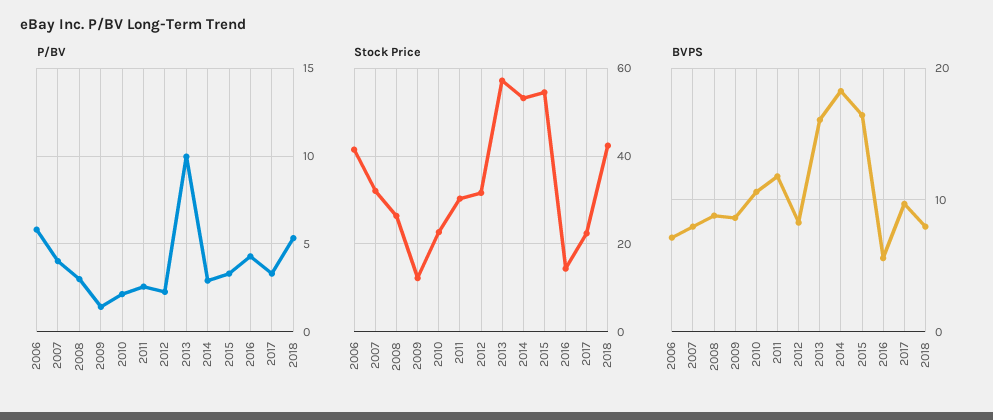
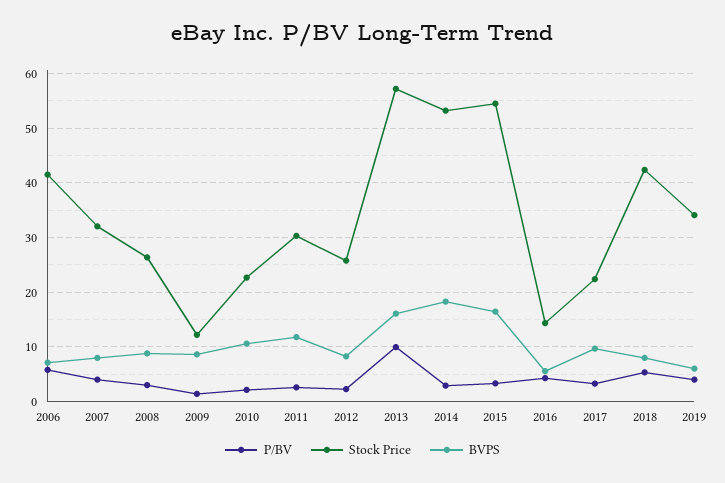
Stock Price, 2012: 32 -> 26
P/BV, 2019: none -> 4
Stock Price, 2019: none -> 34
BVPS, 2019: none -> 6

